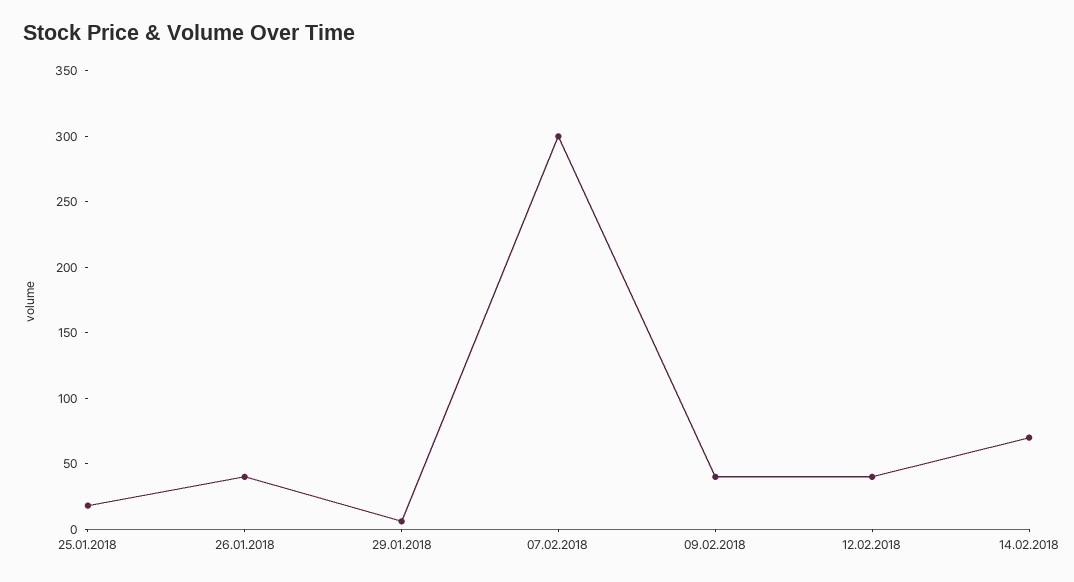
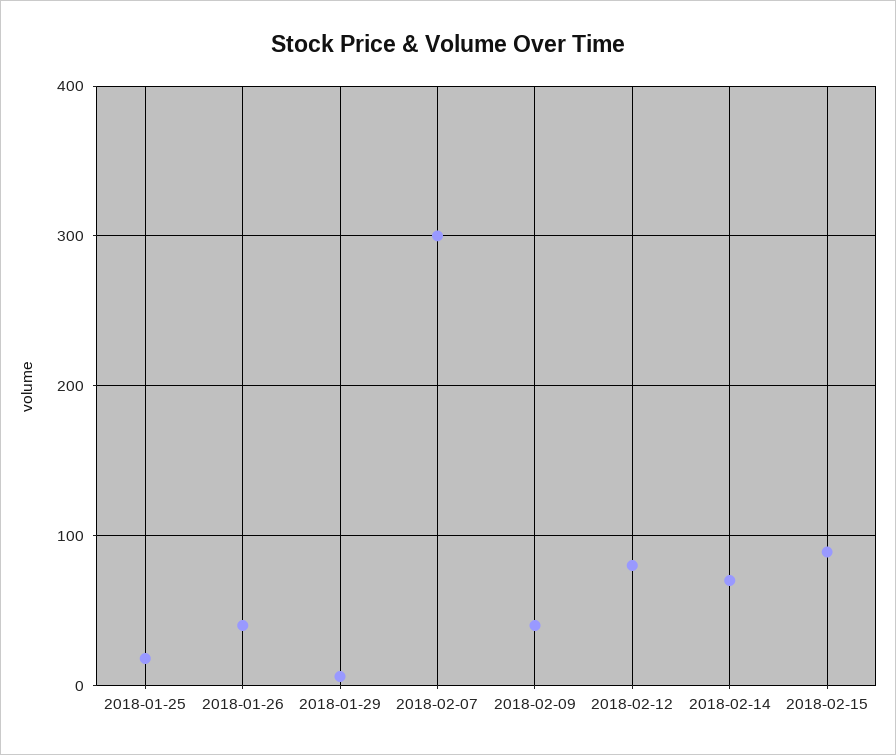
12.02.2018: 40 -> 80
2018-02-15: none -> 90

